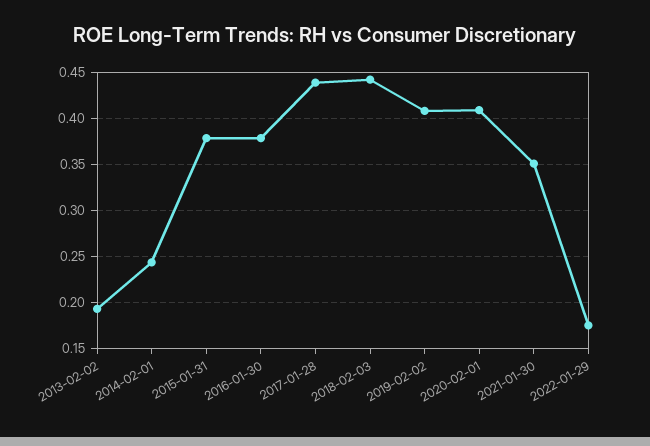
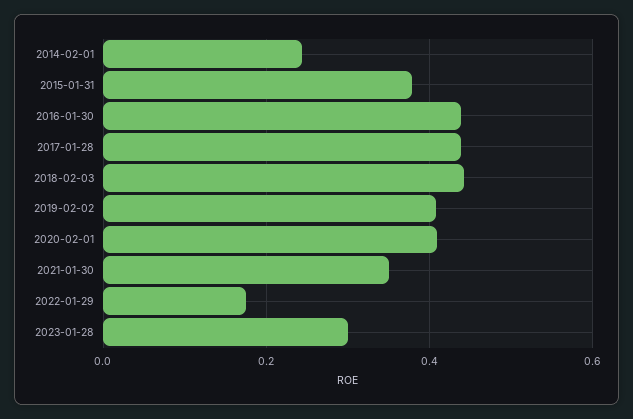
2013-02-02: 0.19 -> none
2016-01-30: 0.38 -> 0.44
2023-01-28: none -> 0.3

